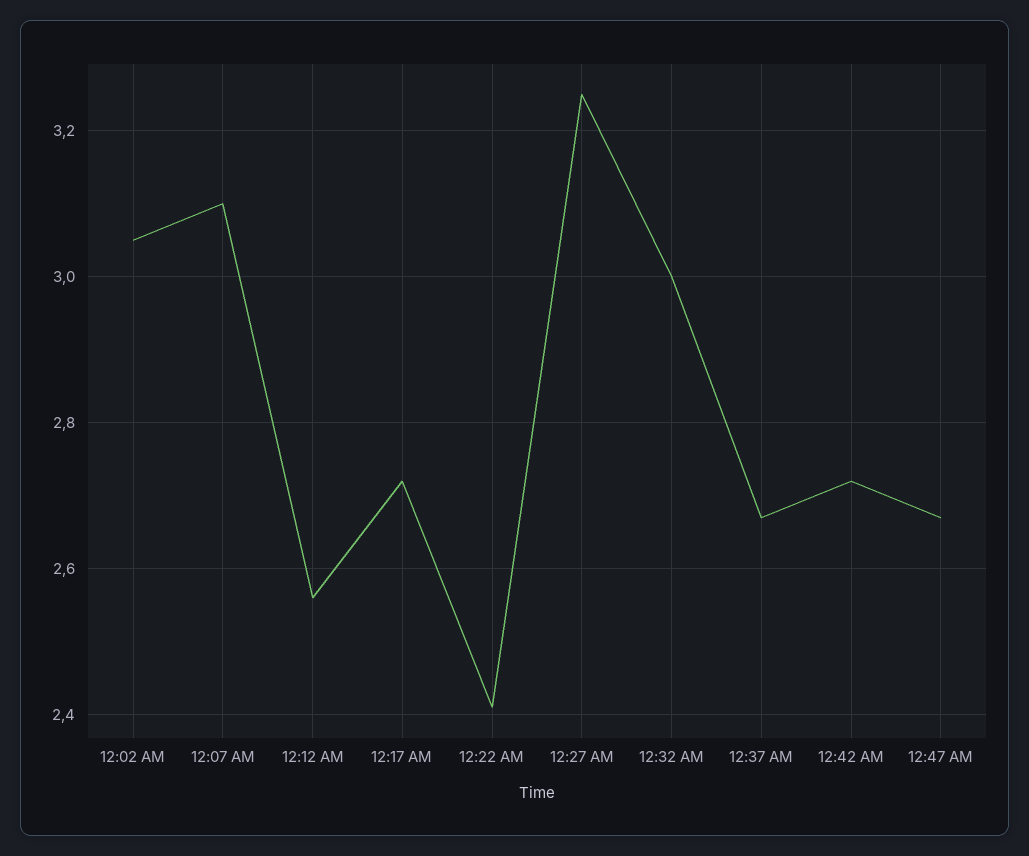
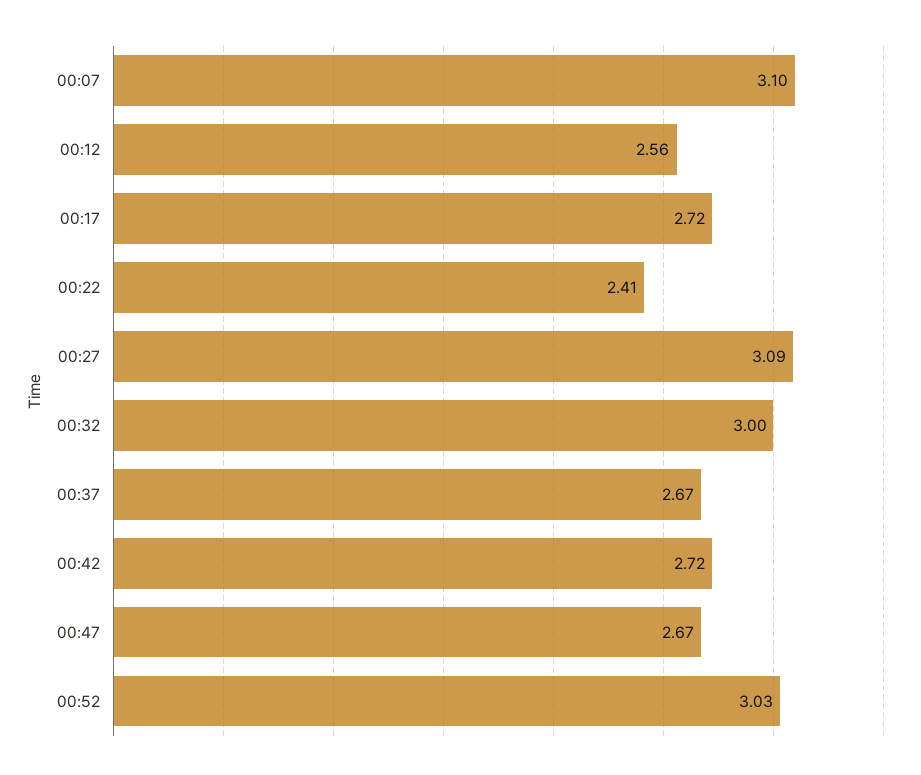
12:02 AM: 3.05 -> none
12:27 AM: 3.25 -> 3.09
00:52: none -> 3.03

